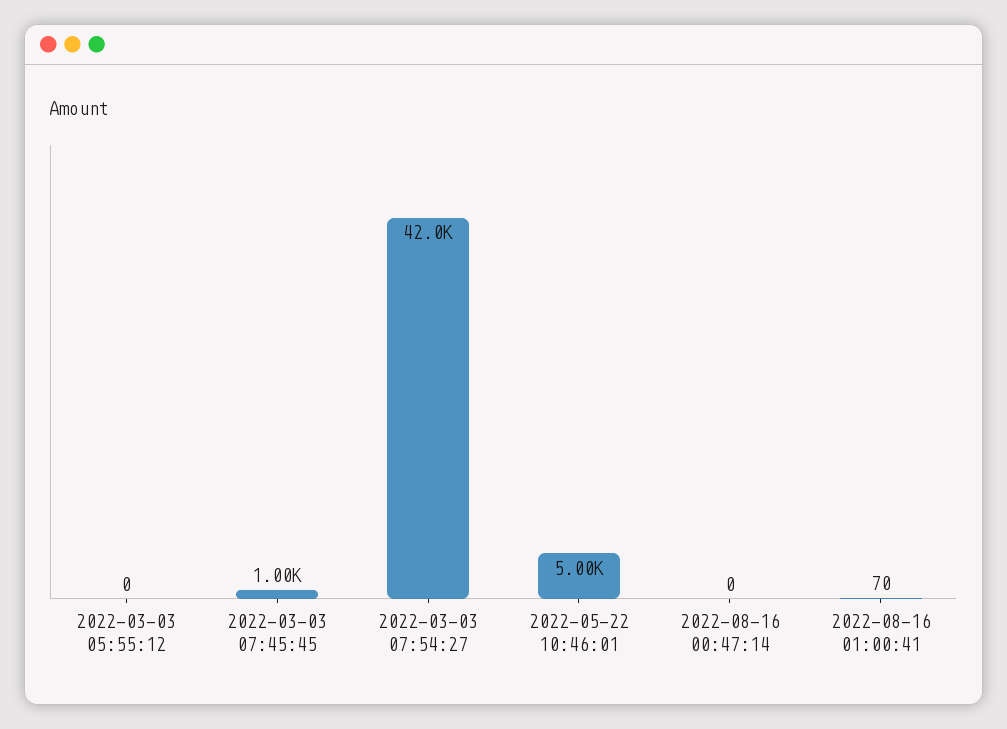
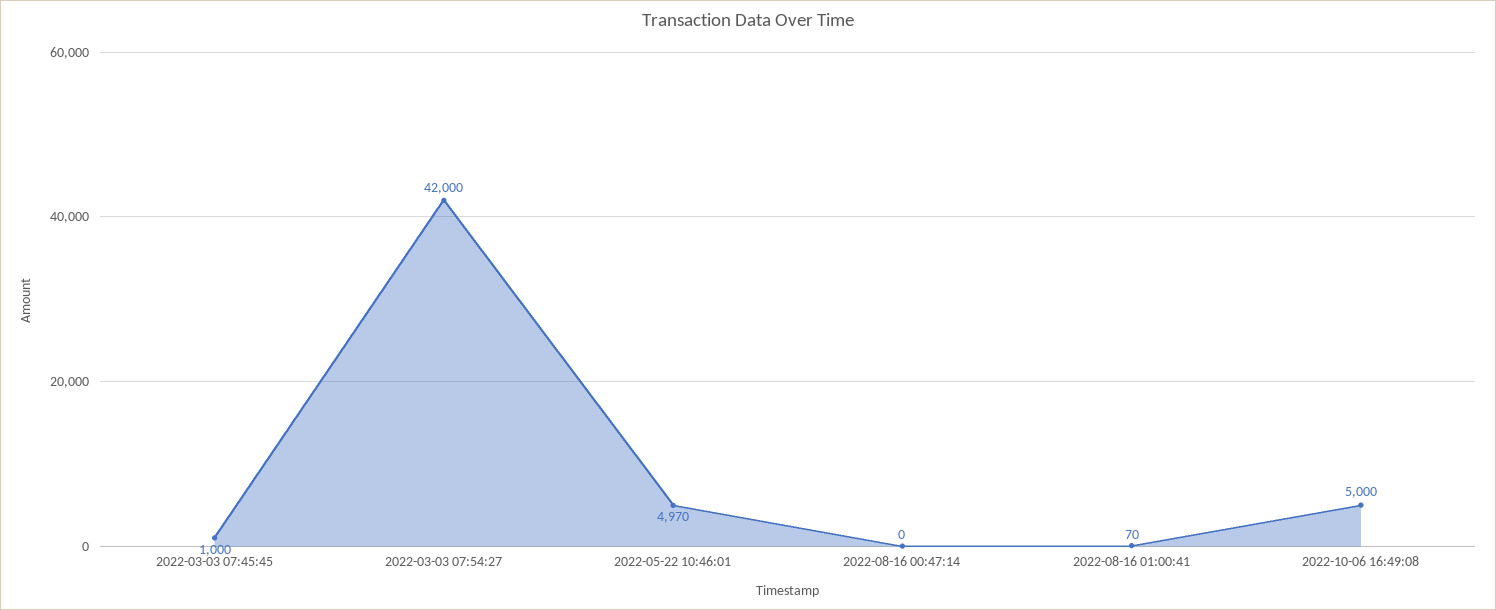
2022-03-03 05:55:12: 0 -> none
2022-05-22 10:46:01: 5000 -> 4970
2022-10-06 16:49:08: none -> 5000

